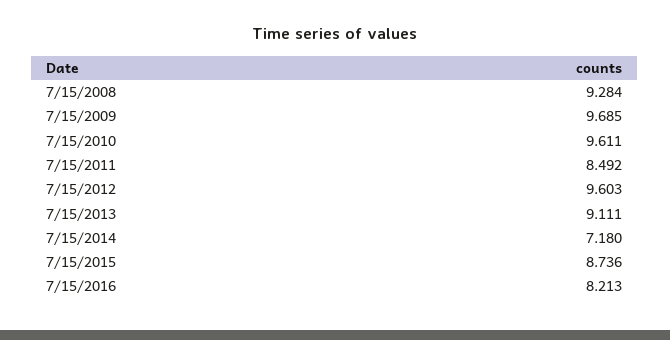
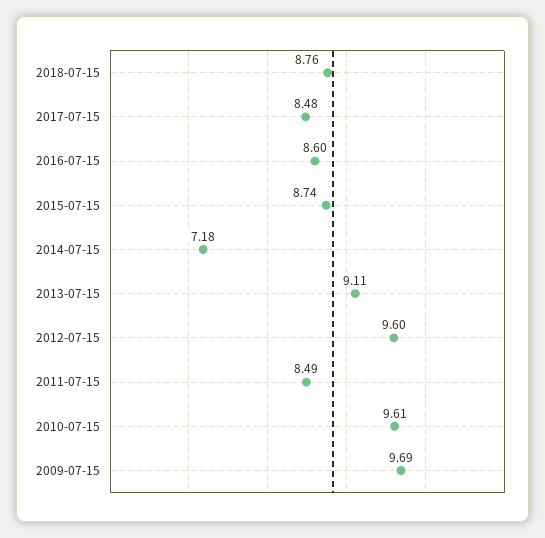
7/15/2008: 9.284 -> none
7/15/2016: 8.213 -> 8.6
2018-07-15: none -> 8.76
2017-07-15: none -> 8.48

